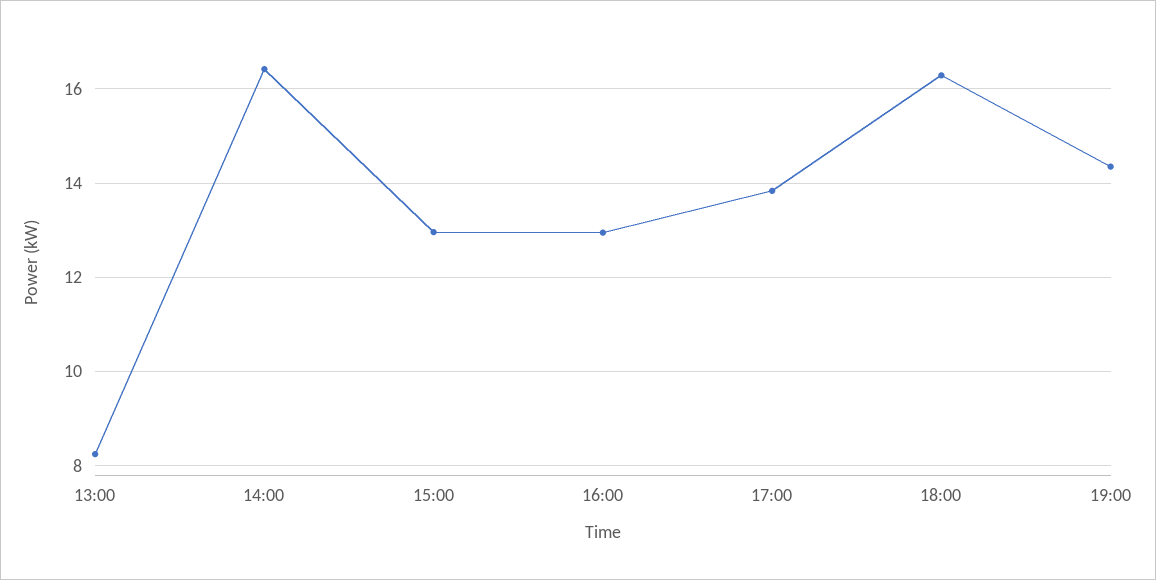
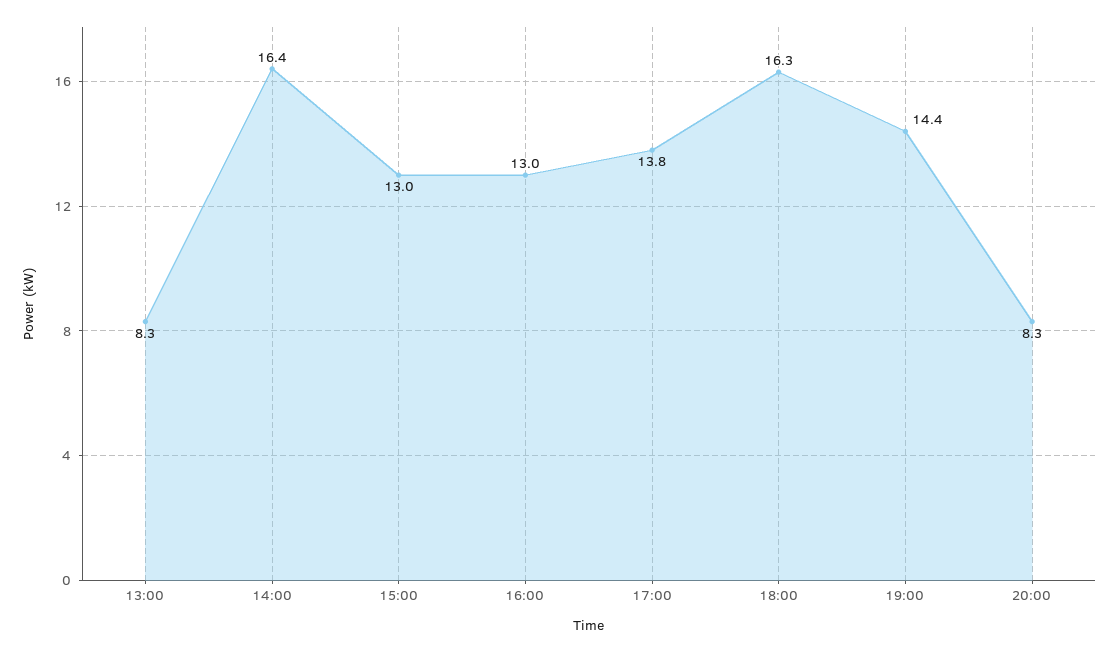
20:00: none -> 8.3

